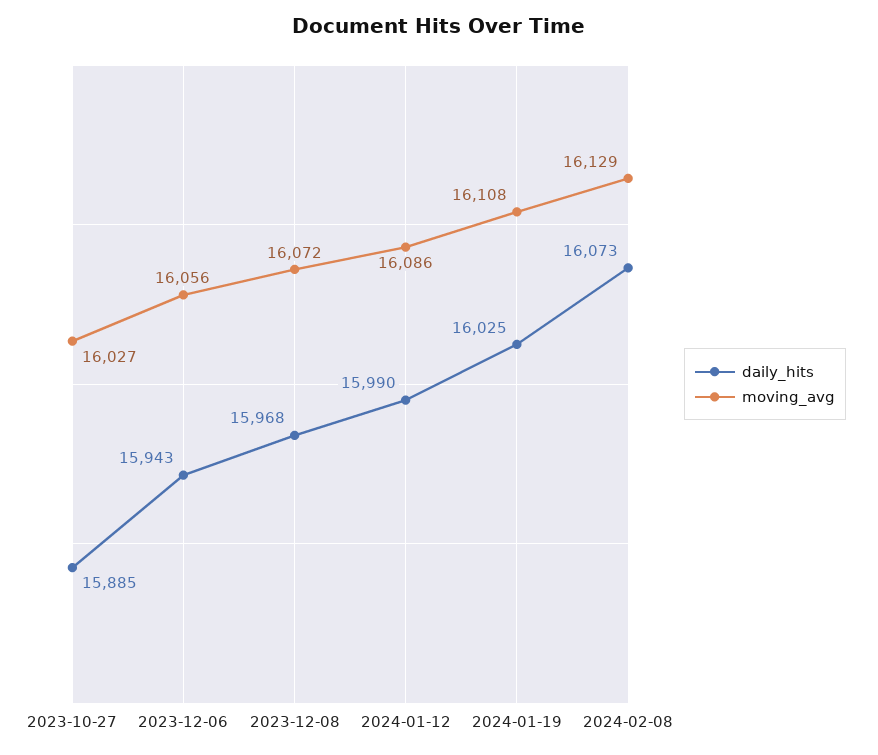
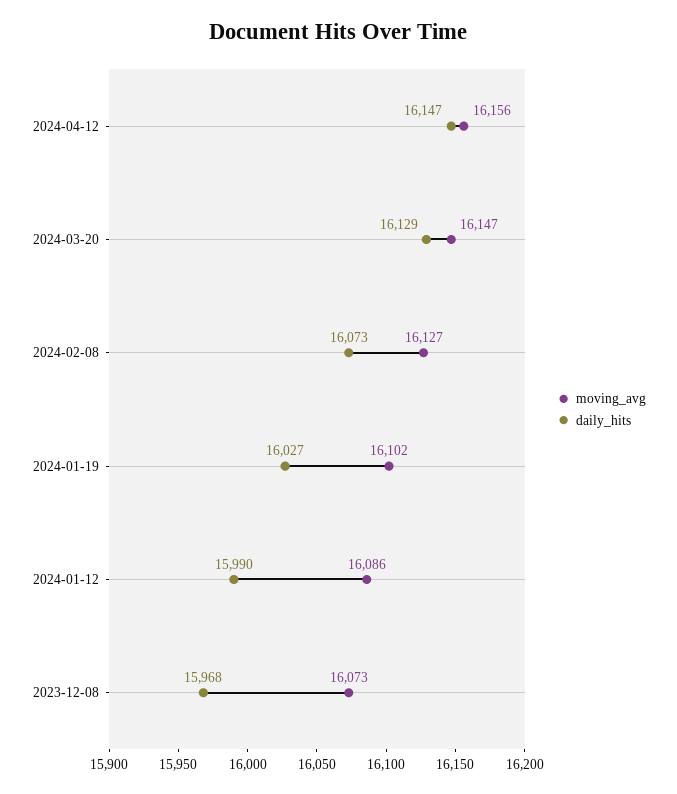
daily_hits, 2023-10-27: 15885 -> none
moving_avg, 2023-10-27: 16027 -> none
daily_hits, 2023-12-06: 15943 -> none
moving_avg, 2023-12-06: 16056 -> none
moving_avg, 2023-12-08: 16072 -> 16073
daily_hits, 2024-01-19: 16025 -> 16027
moving_avg, 2024-01-19: 16108 -> 16102
moving_avg, 2024-02-08: 16129 -> 16127
moving_avg, 2024-04-12: none -> 16156
daily_hits, 2024-04-12: none -> 16147
moving_avg, 2024-03-20: none -> 16147
daily_hits, 2024-03-20: none -> 16129

